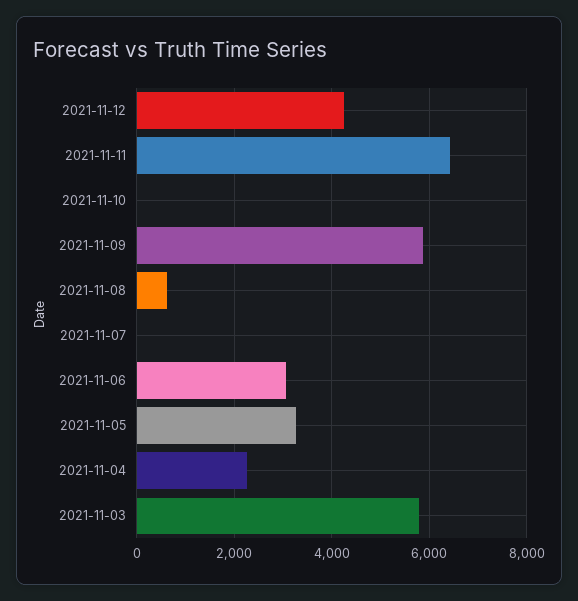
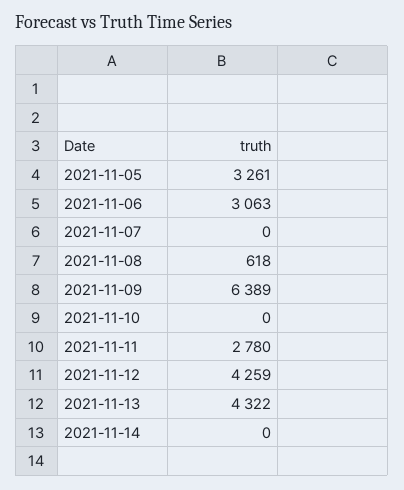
2021-11-11: 6400 -> 2780
2021-11-09: 5800 -> 6389
2021-11-04: 2200 -> none
2021-11-03: 5800 -> none
2021-11-13: none -> 4322
2021-11-14: none -> 0

